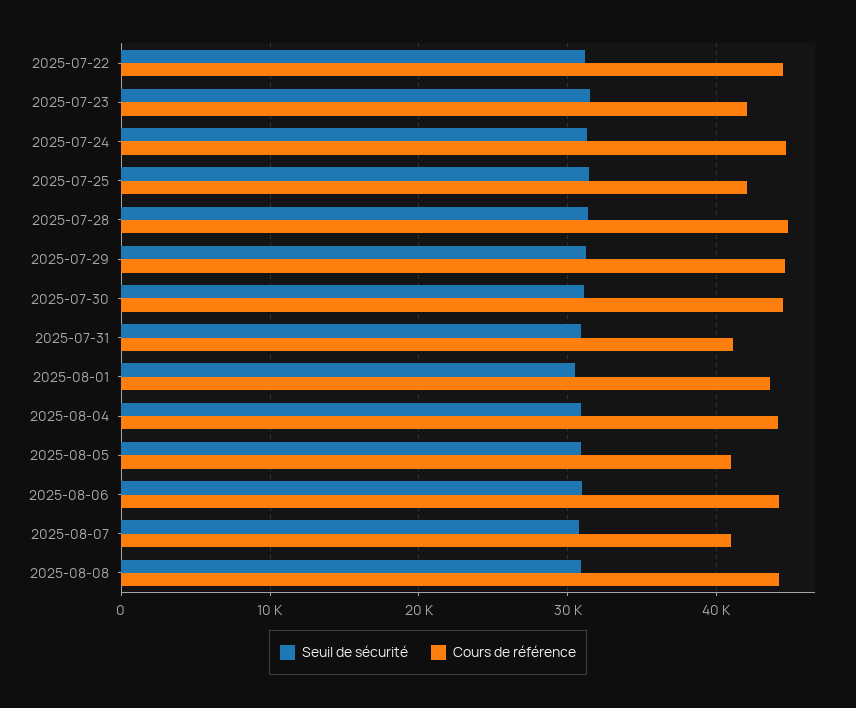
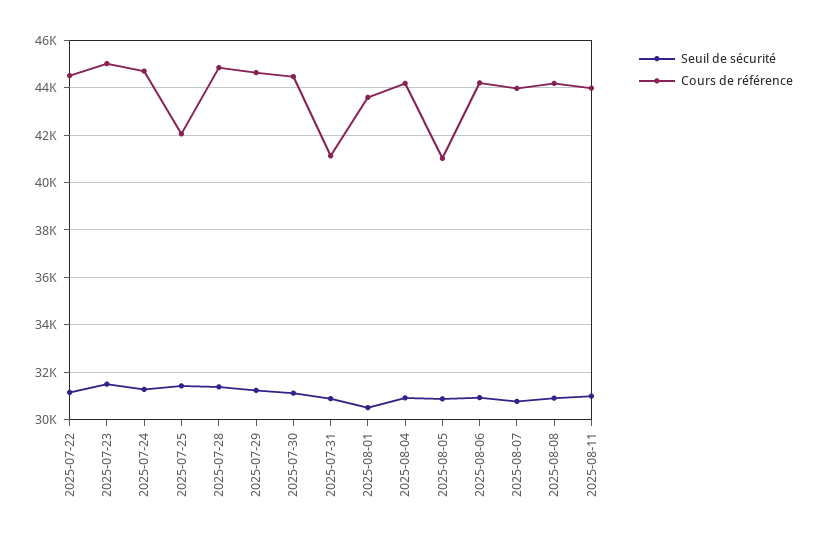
Cours de référence, 2025-07-23: 42000 -> 45000
Cours de référence, 2025-08-07: 41000 -> 44000
Seuil de sécurité, 2025-08-11: none -> 31000
Cours de référence, 2025-08-11: none -> 44000

